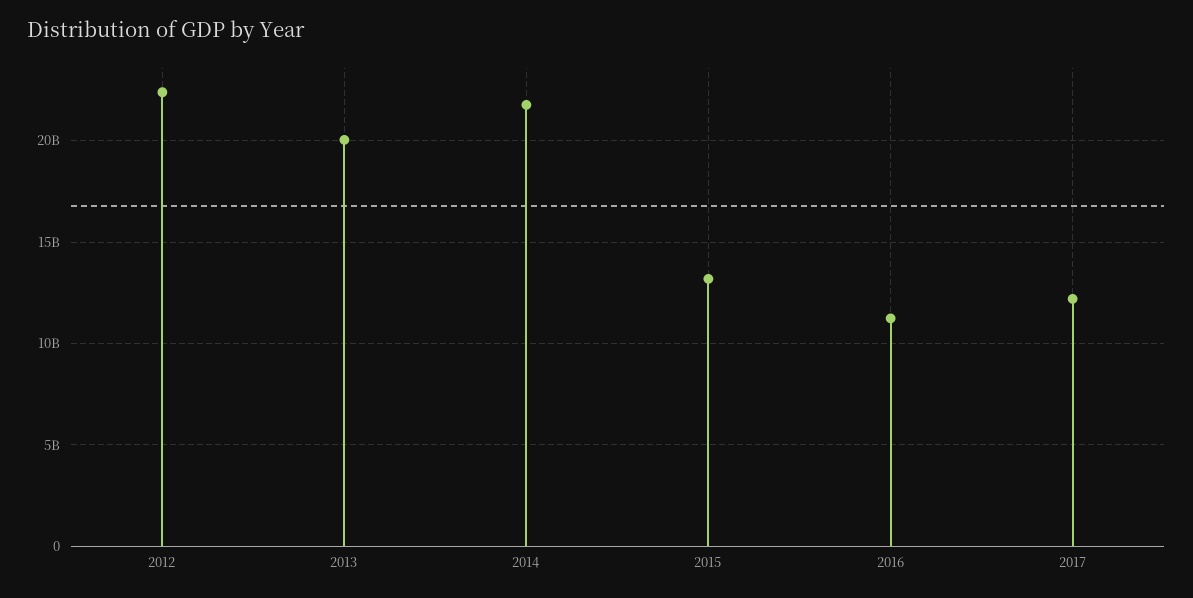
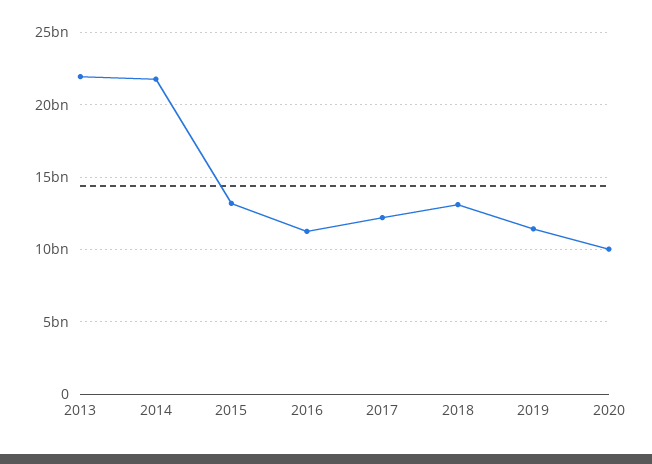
2012: 22500000000 -> none
2013: 20000000000 -> 22000000000
2018: none -> 13000000000
2019: none -> 11500000000
2020: none -> 10000000000

